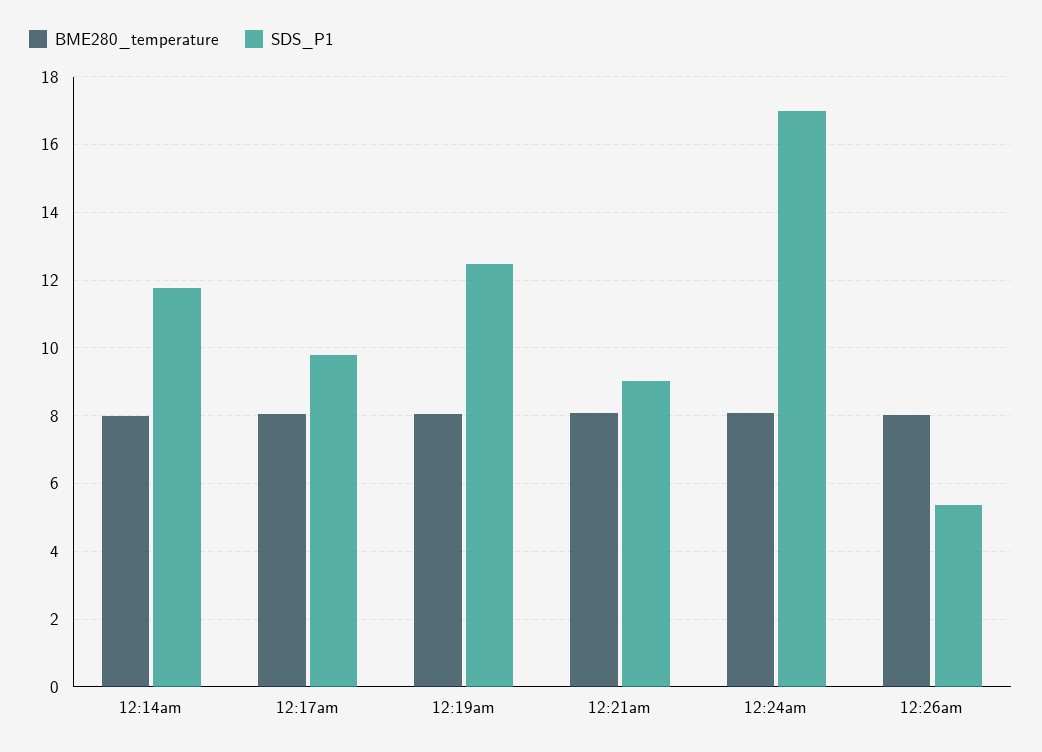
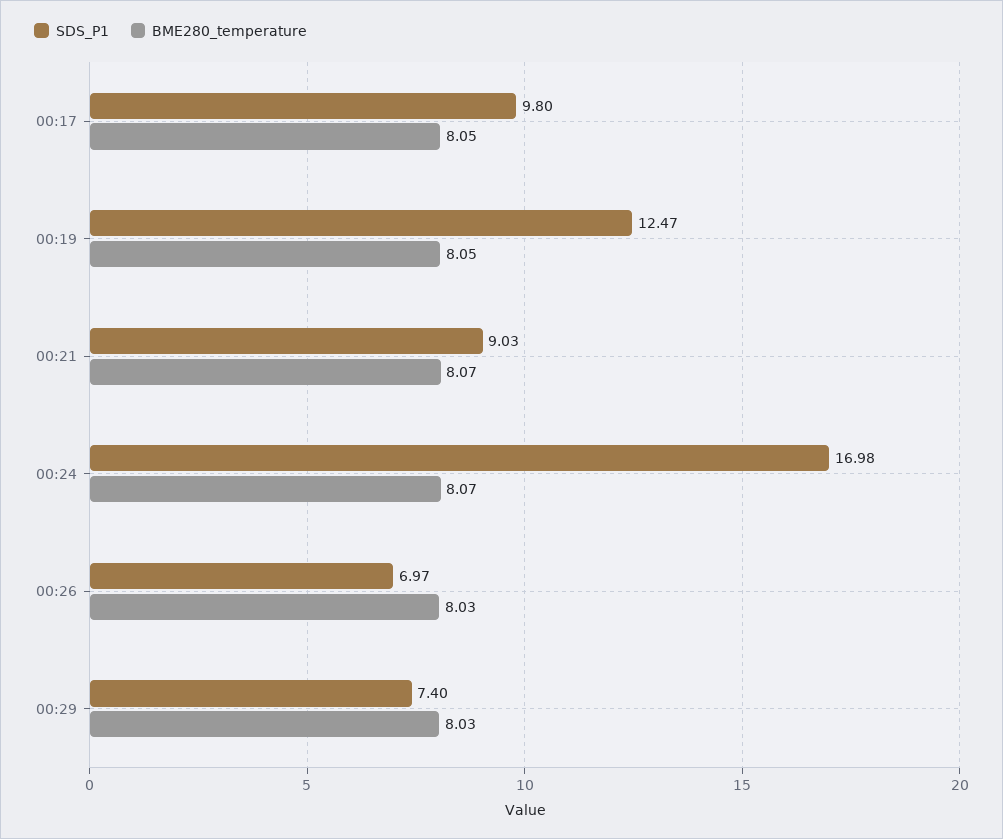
BME280_temperature, 12:14am: 8 -> none
SDS_P1, 12:14am: 11.8 -> none
SDS_P1, 12:26am: 5.4 -> 6.97
SDS_P1, 00:29: none -> 7.4
BME280_temperature, 00:29: none -> 8.03

